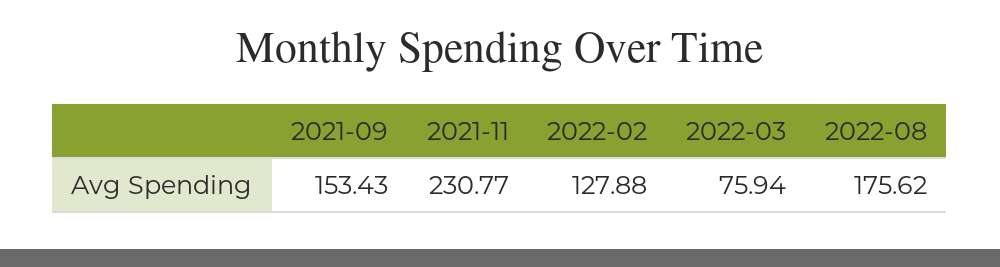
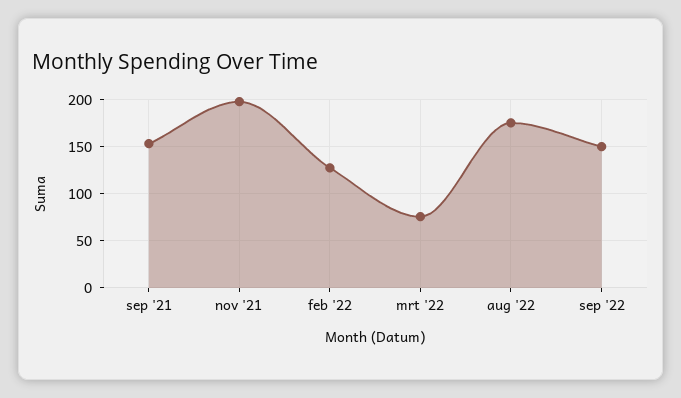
2021-11: 230.77 -> 200
sep '22: none -> 150

